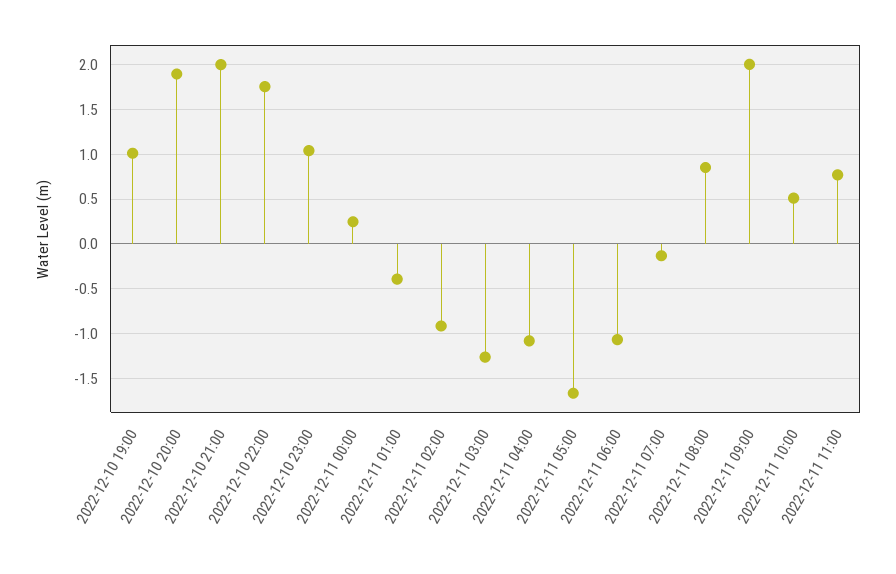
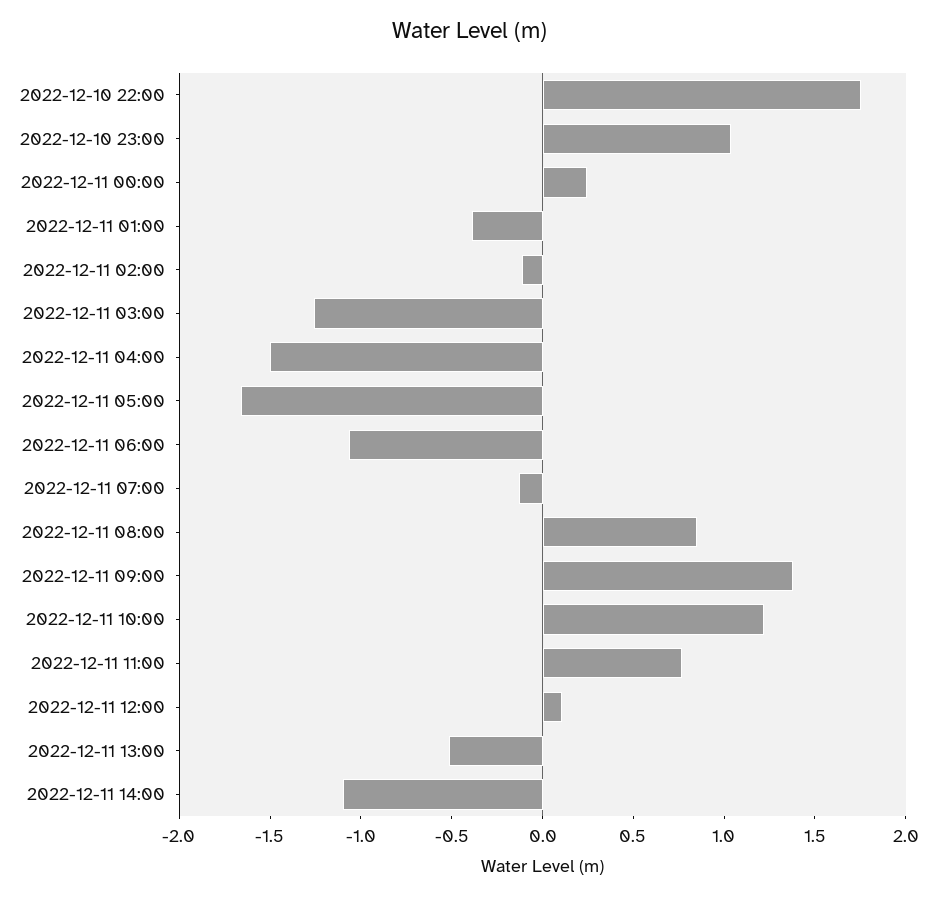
2022-12-10 19:00: 1 -> none
2022-12-10 20:00: 1.9 -> none
2022-12-10 21:00: 2 -> none
2022-12-11 02:00: -0.9 -> -0.1
2022-12-11 04:00: -1.1 -> -1.5
2022-12-11 09:00: 2 -> 1.4
2022-12-11 10:00: 0.5 -> 1.2
2022-12-11 12:00: none -> 0.1
2022-12-11 13:00: none -> -0.5
2022-12-11 14:00: none -> -1.1

